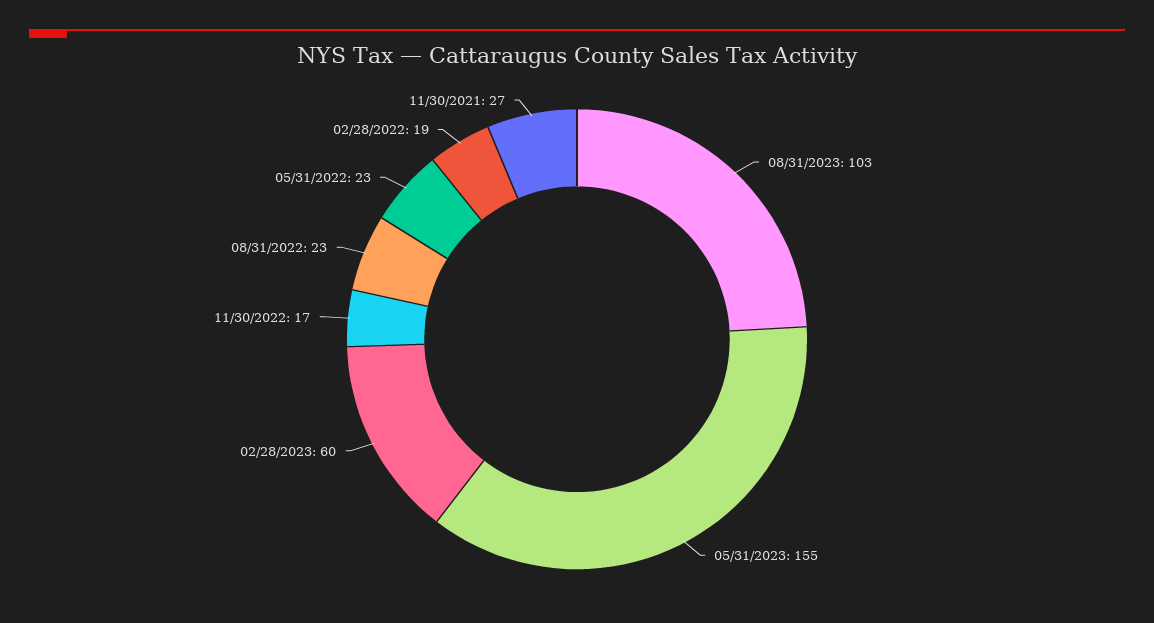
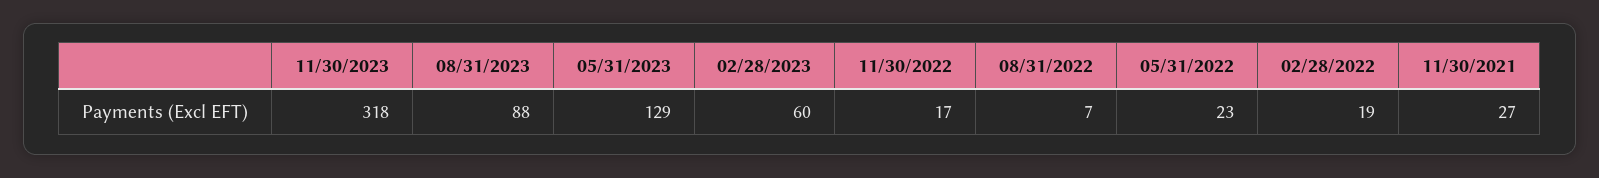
08/31/2023: 103 -> 88
05/31/2023: 155 -> 129
08/31/2022: 23 -> 7
11/30/2023: none -> 318

